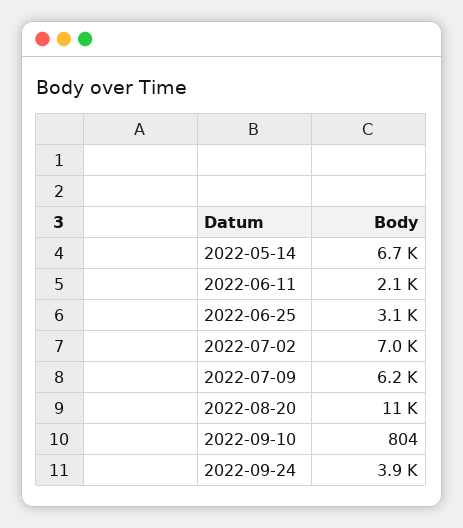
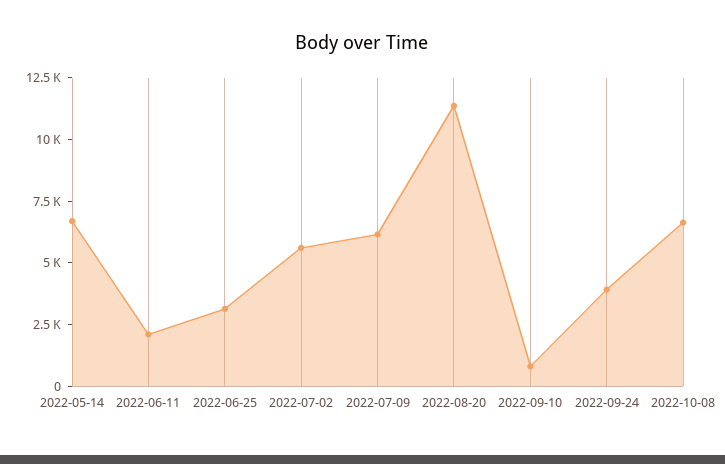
2022-07-02: 7000 -> 5500
2022-10-08: none -> 6500

